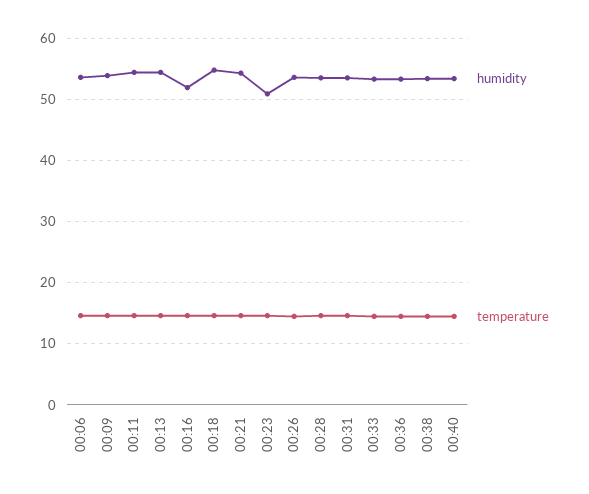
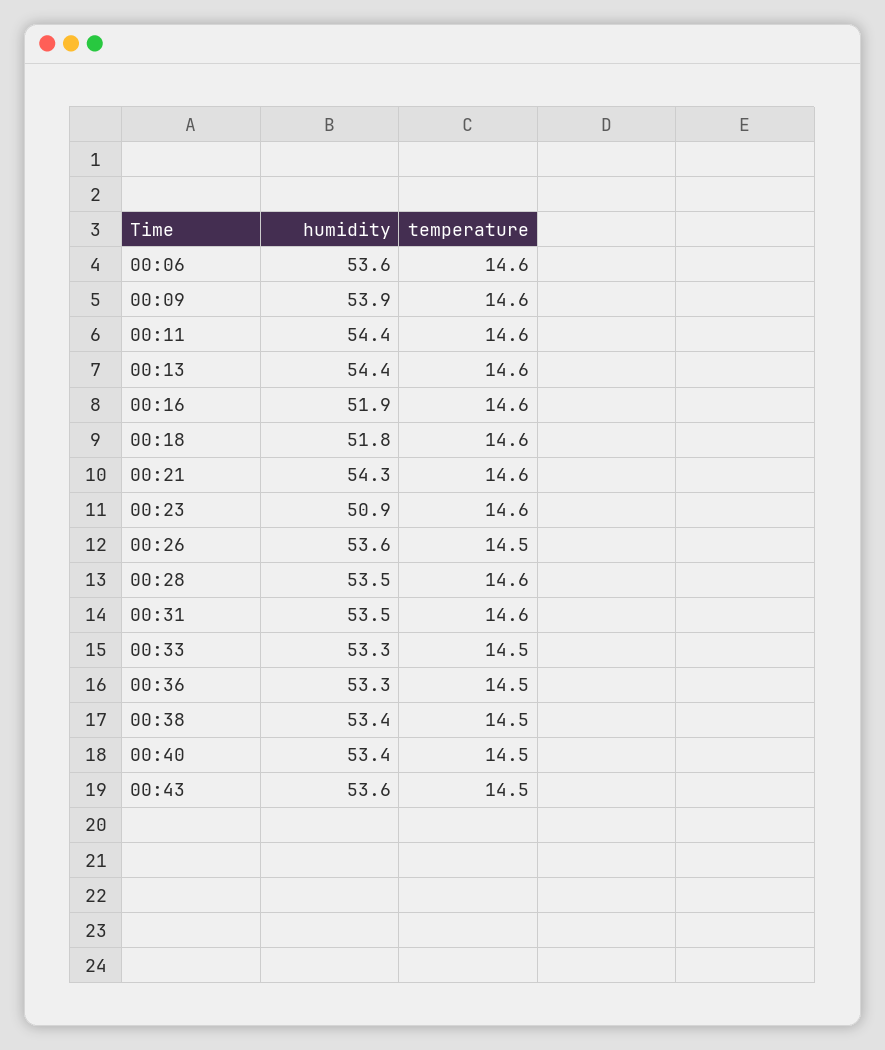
humidity, 00:18: 55 -> 51.8
humidity, 00:43: none -> 53.6
temperature, 00:43: none -> 14.5

